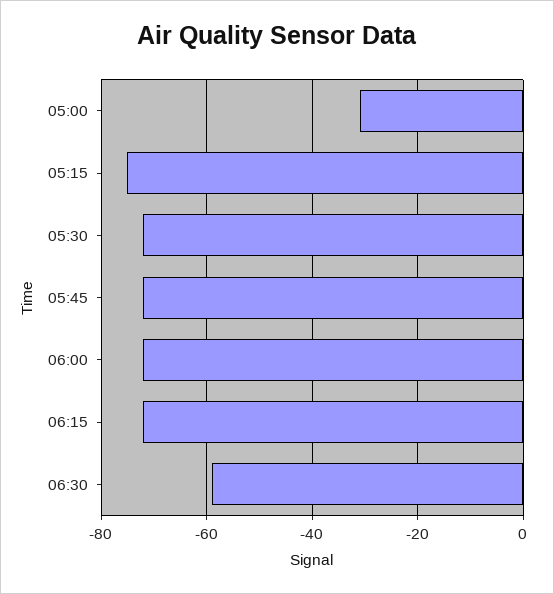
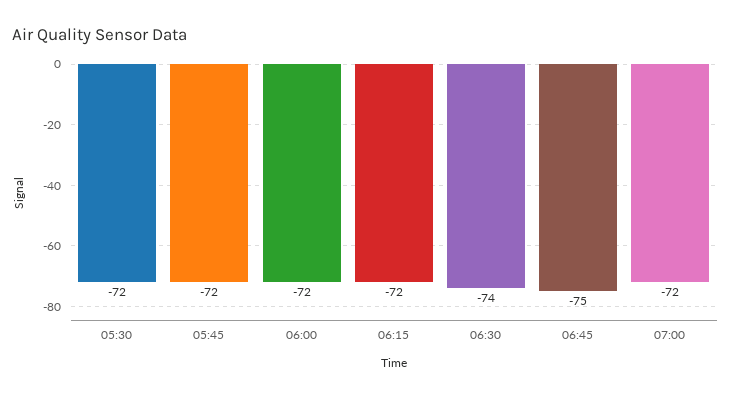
05:00: -30 -> none
05:15: -75 -> none
06:30: -60 -> -74
06:45: none -> -75
07:00: none -> -72

